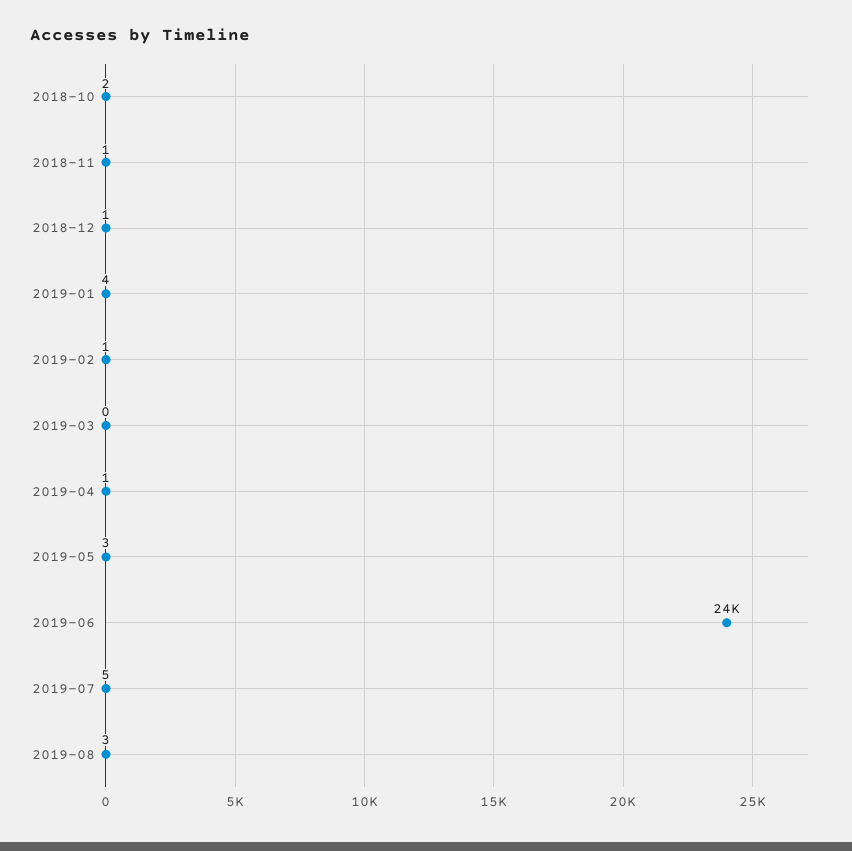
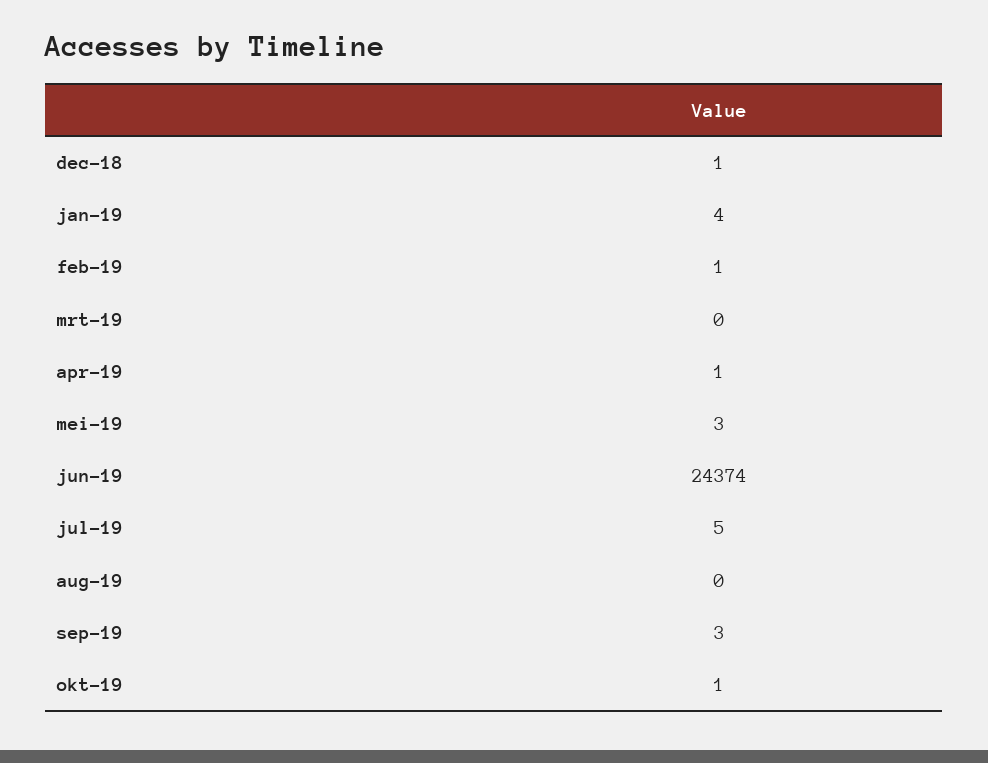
2018-10: 2 -> none
2018-11: 1 -> none
2019-08: 3 -> 0
sep-19: none -> 3
okt-19: none -> 1

